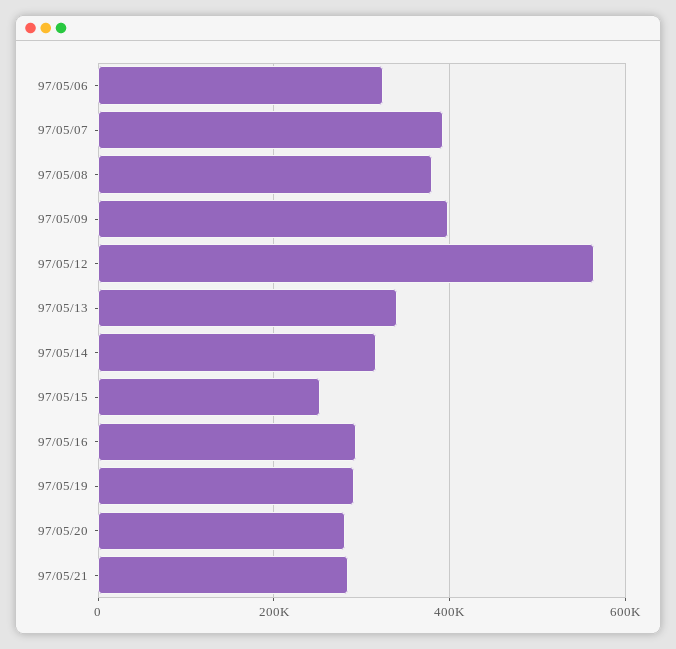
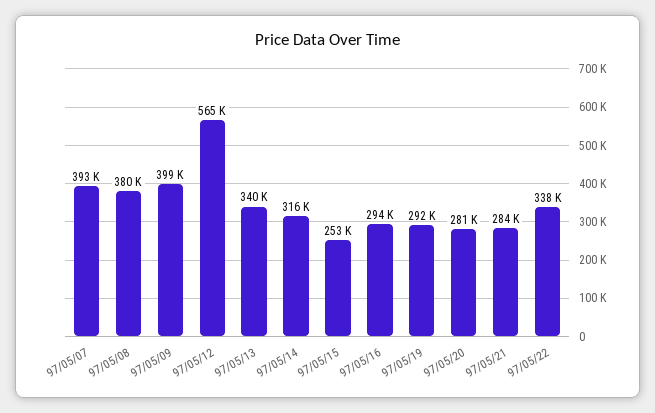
97/05/06: 320000 -> none
97/05/22: none -> 338000

